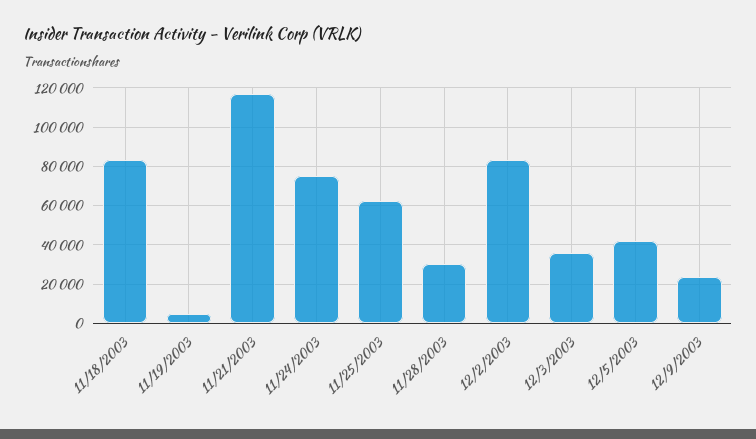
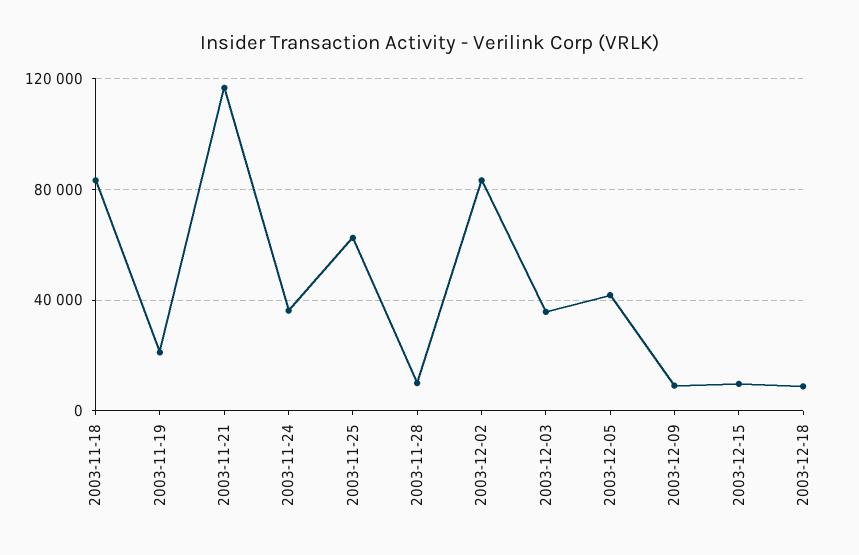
11/19/2003: 5000 -> 20000
11/24/2003: 75000 -> 35000
11/28/2003: 30000 -> 10000
12/9/2003: 25000 -> 10000
2003-12-15: none -> 10000
2003-12-18: none -> 10000

